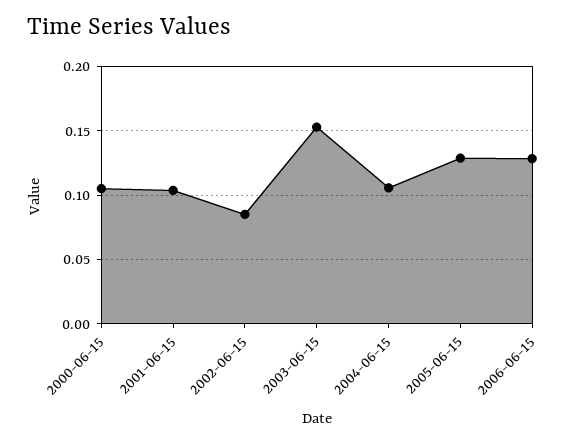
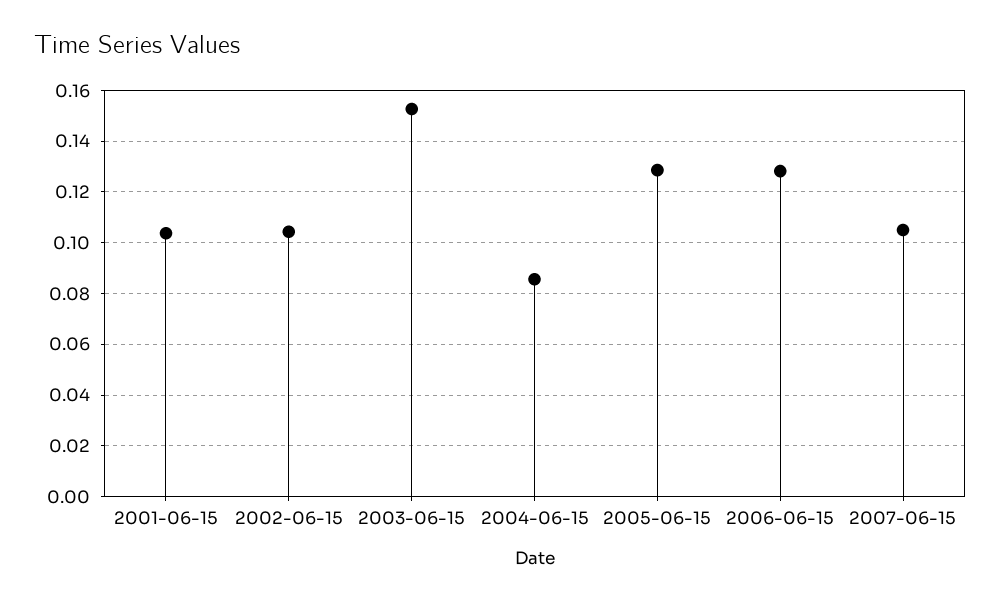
2000-06-15: 0.105 -> none
2002-06-15: 0.085 -> 0.105
2004-06-15: 0.105 -> 0.085
2007-06-15: none -> 0.105

